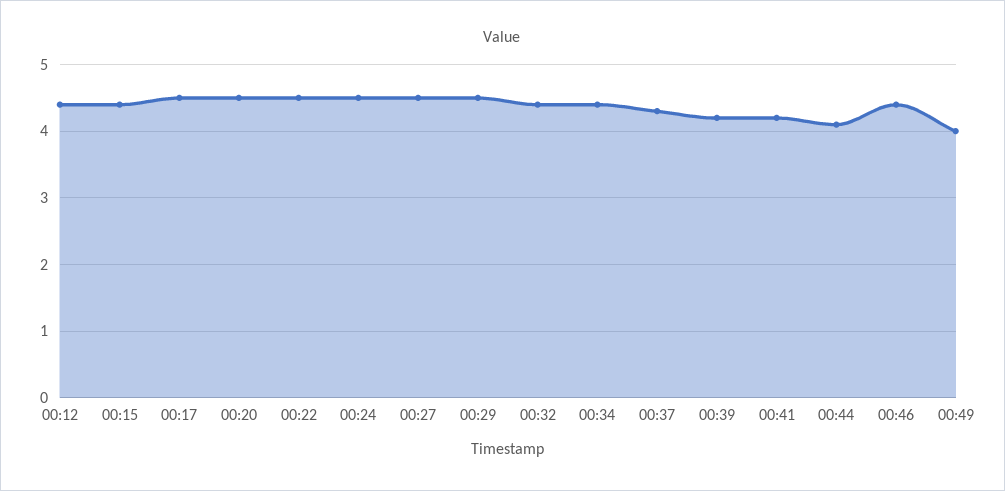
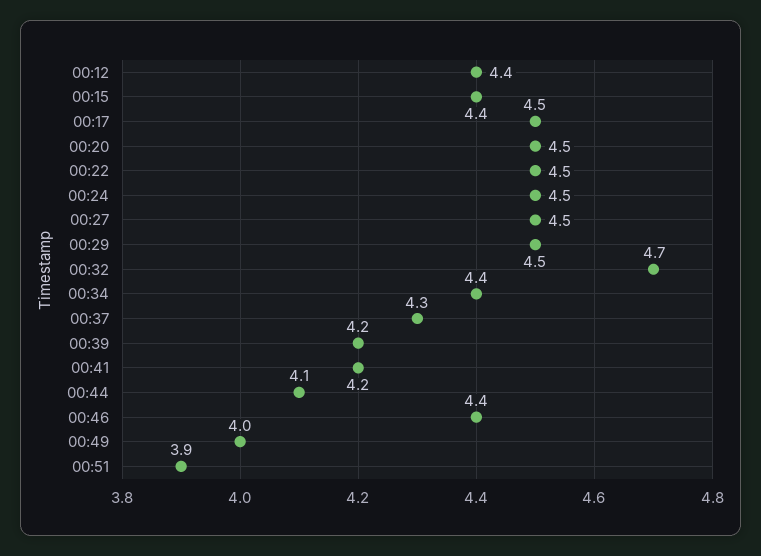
00:32: 4.4 -> 4.7
00:51: none -> 3.9

